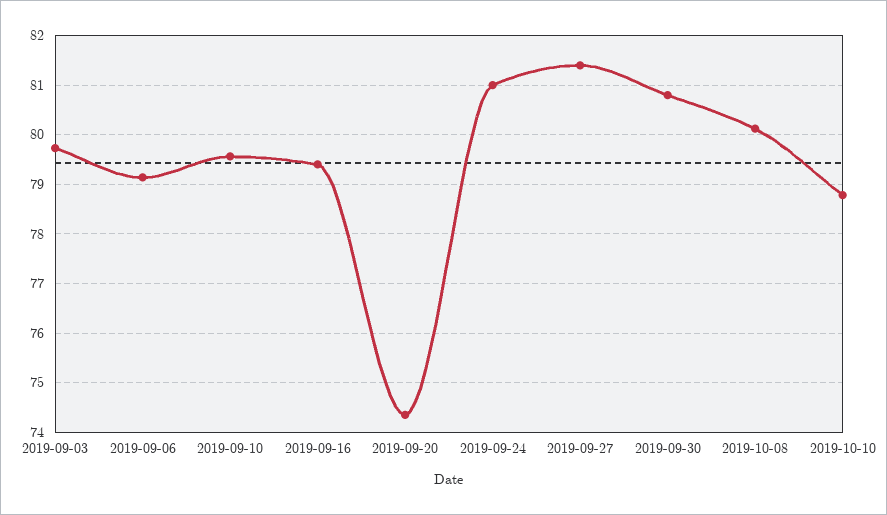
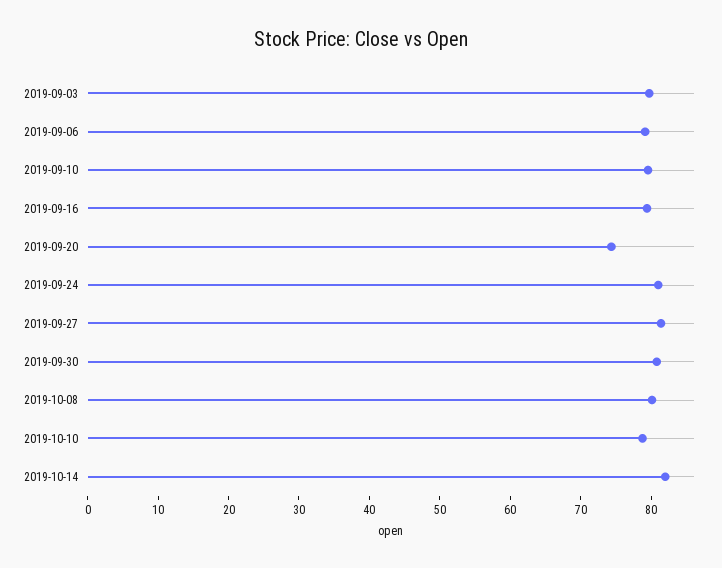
2019-10-14: none -> 82

